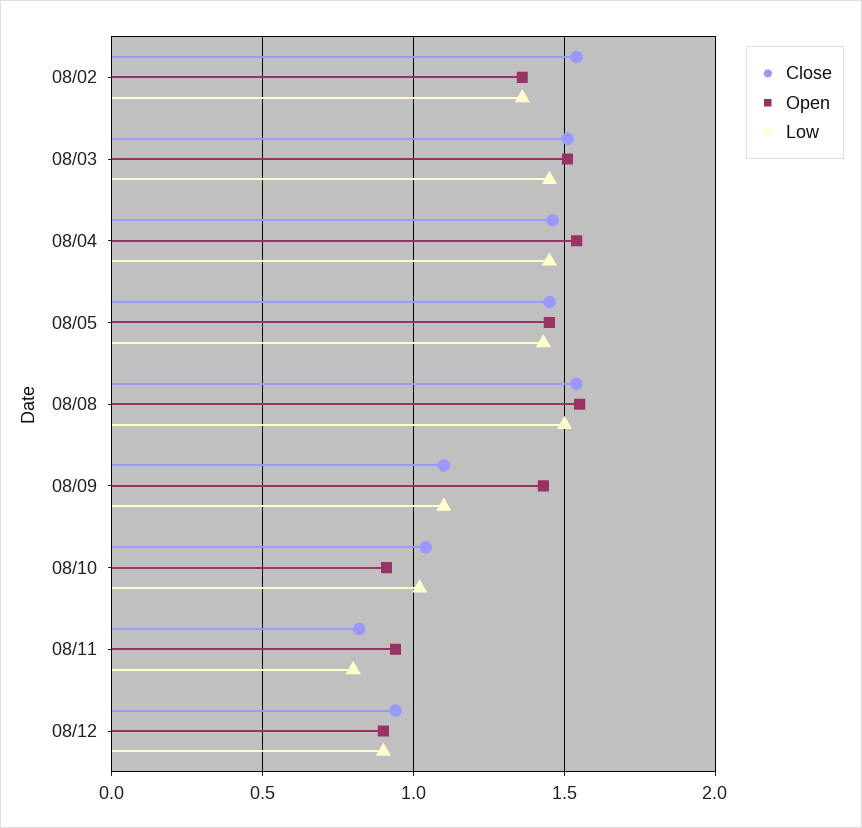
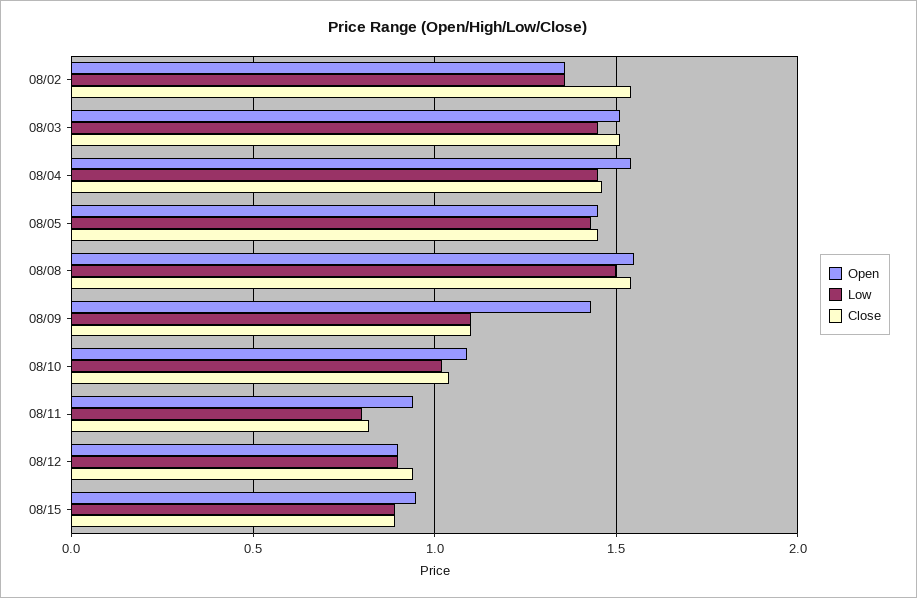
Open, 08/10: 0.9 -> 1.1
Open, 08/15: none -> 0.95
Low, 08/15: none -> 0.9
Close, 08/15: none -> 0.9

